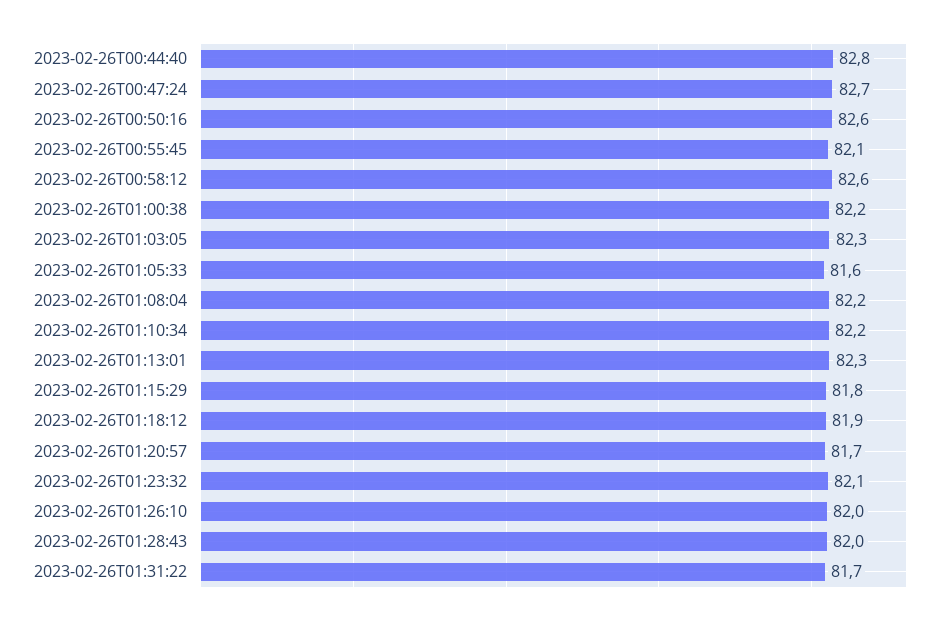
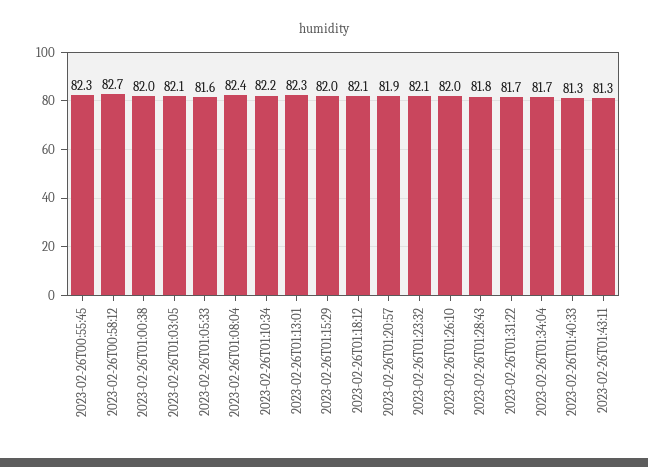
2023-02-26T00:44:40: 82.8 -> none
2023-02-26T00:47:24: 82.7 -> none
2023-02-26T00:50:16: 82.6 -> none
2023-02-26T00:55:45: 82.1 -> 82.3
2023-02-26T00:58:12: 82.6 -> 82.7
2023-02-26T01:00:38: 82.2 -> 82
2023-02-26T01:03:05: 82.3 -> 82.1
2023-02-26T01:08:04: 82.2 -> 82.4
2023-02-26T01:15:29: 81.8 -> 82
2023-02-26T01:18:12: 81.9 -> 82.1
2023-02-26T01:20:57: 81.7 -> 81.9
2023-02-26T01:28:43: 82 -> 81.8
2023-02-26T01:34:04: none -> 81.7
2023-02-26T01:40:33: none -> 81.3
2023-02-26T01:43:11: none -> 81.3

